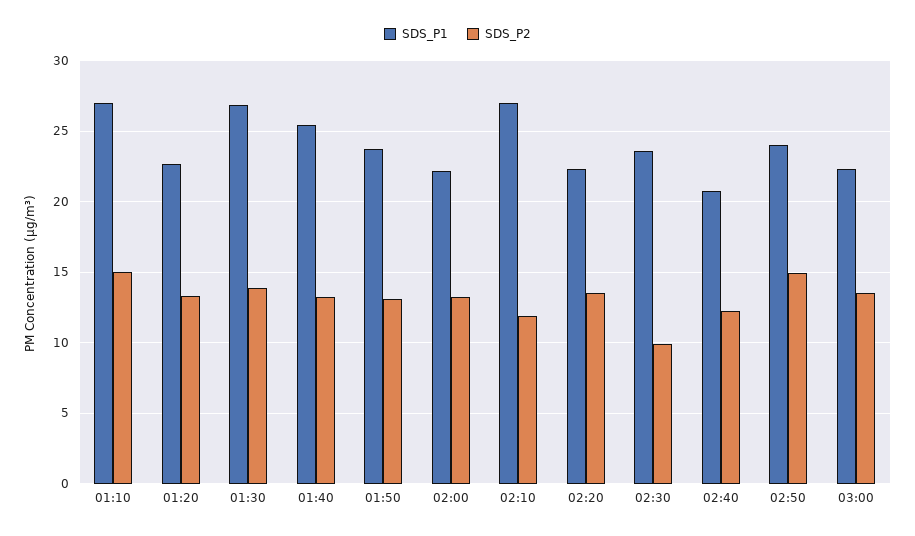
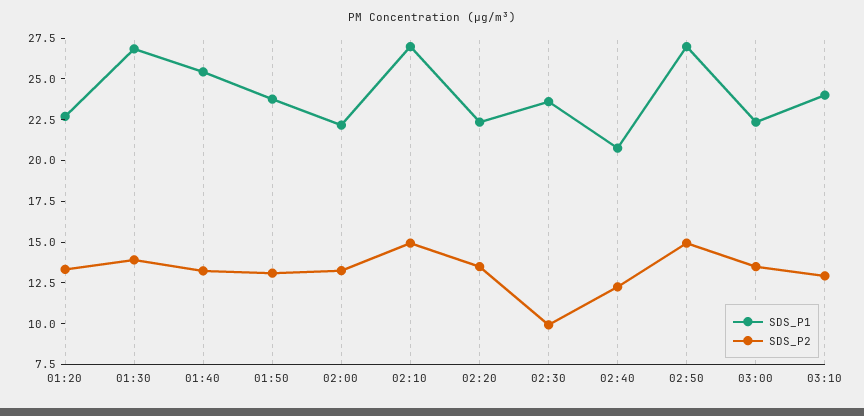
SDS_P1, 01:10: 27 -> none
SDS_P2, 01:10: 15 -> none
SDS_P2, 02:10: 12 -> 15
SDS_P1, 02:50: 24 -> 27
SDS_P1, 03:10: none -> 24
SDS_P2, 03:10: none -> 13

